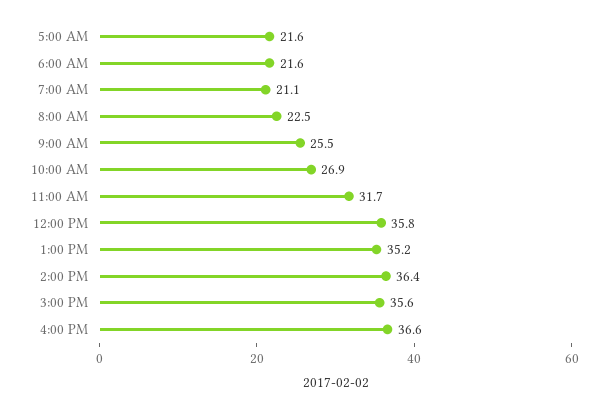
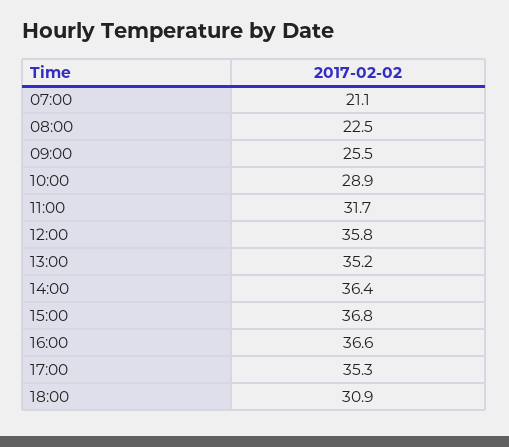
5:00 AM: 21.6 -> none
6:00 AM: 21.6 -> none
10:00 AM: 26.9 -> 28.9
3:00 PM: 35.6 -> 36.8
17:00: none -> 35.3
18:00: none -> 30.9

